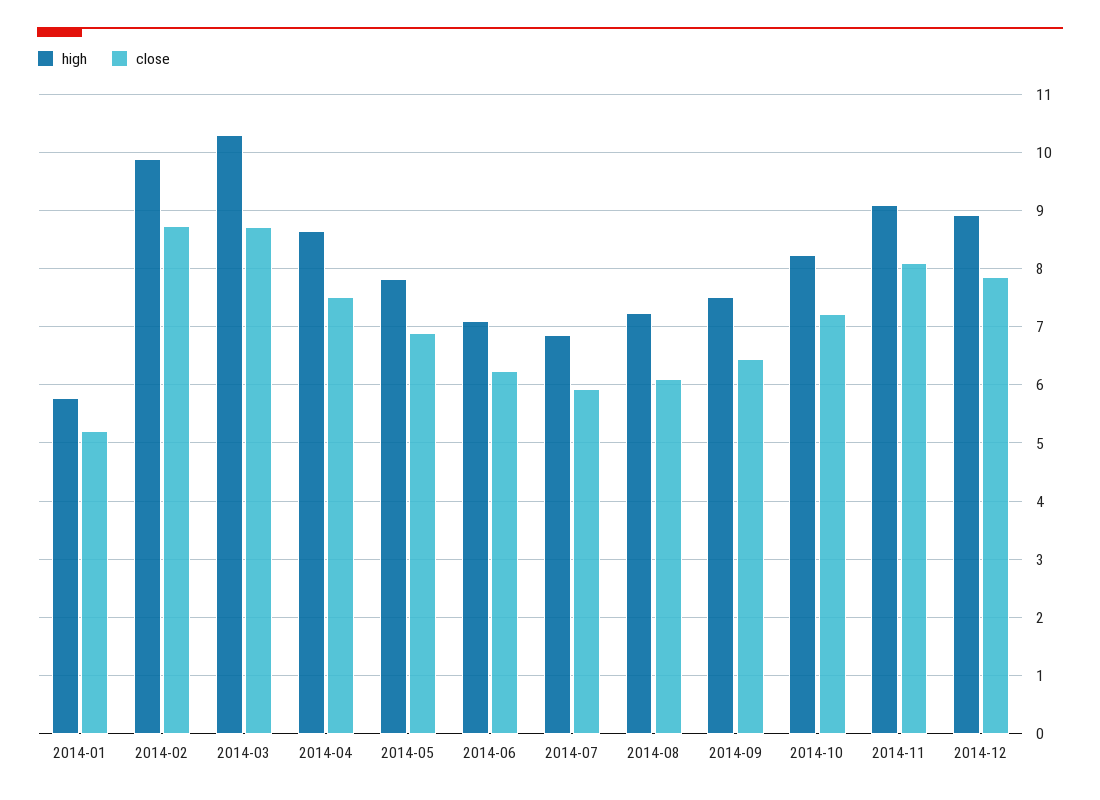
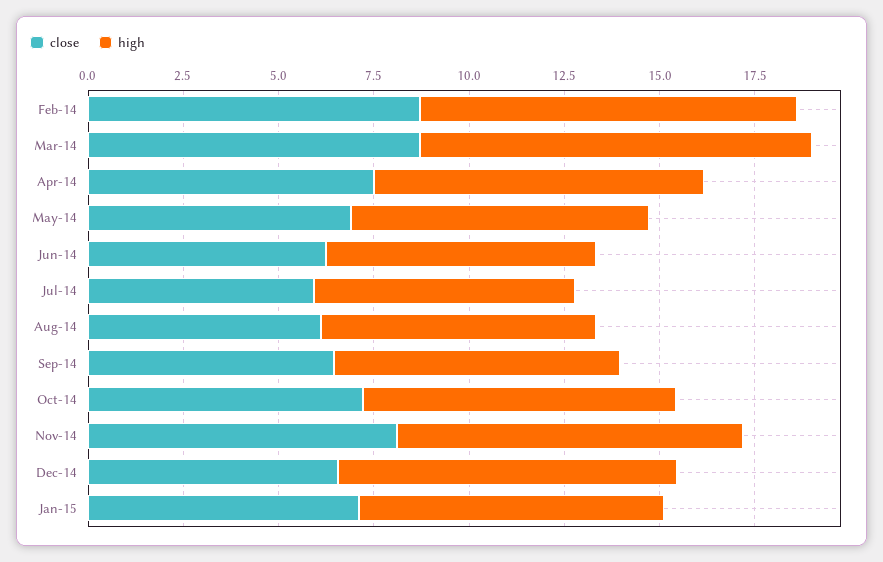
high, 2014-01: 5.8 -> none
close, 2014-01: 5.2 -> none
close, 2014-12: 7.8 -> 6.5
close, Jan-15: none -> 7
high, Jan-15: none -> 8

